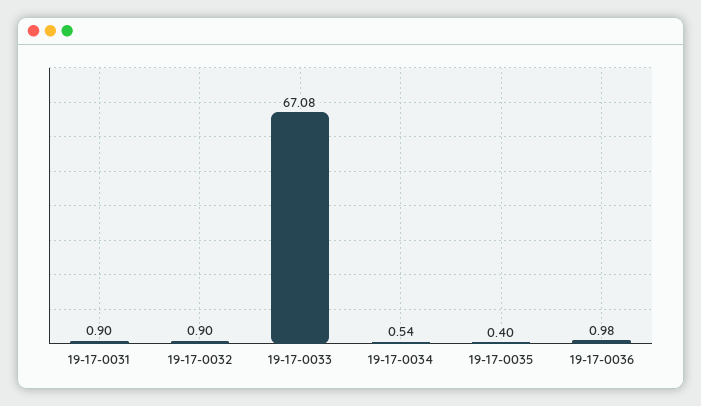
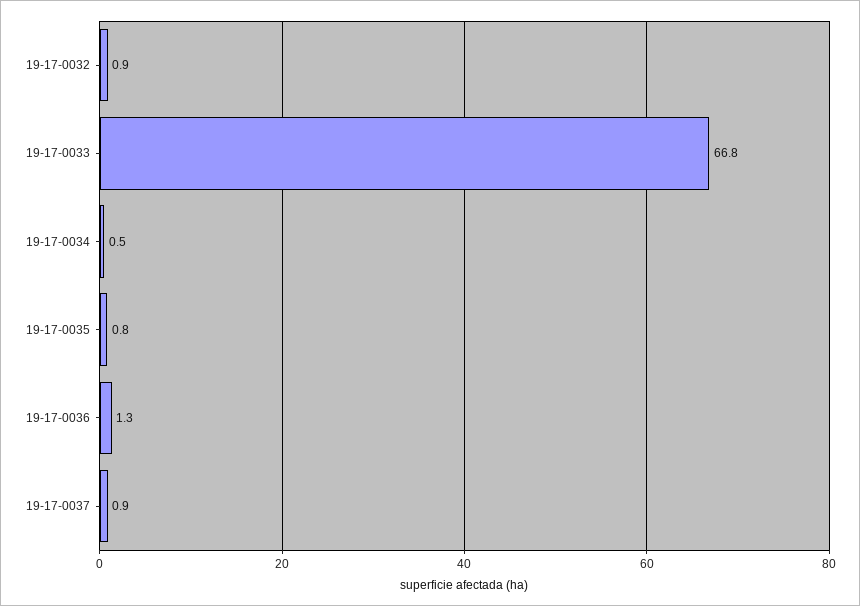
19-17-0031: 0.9 -> none
19-17-0033: 67.08 -> 66.8
19-17-0035: 0.4 -> 0.8
19-17-0036: 0.98 -> 1.3
19-17-0037: none -> 0.9

